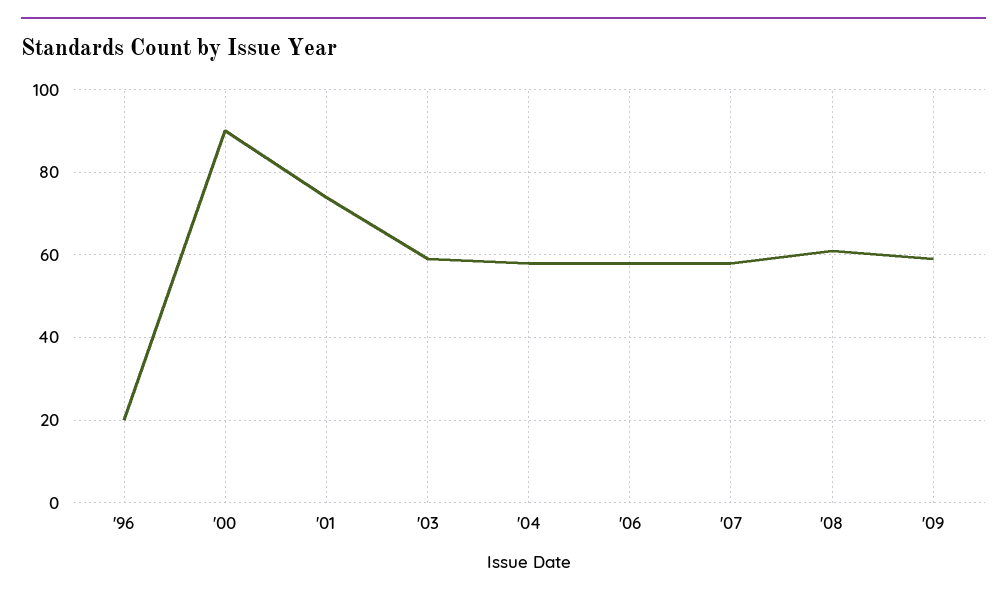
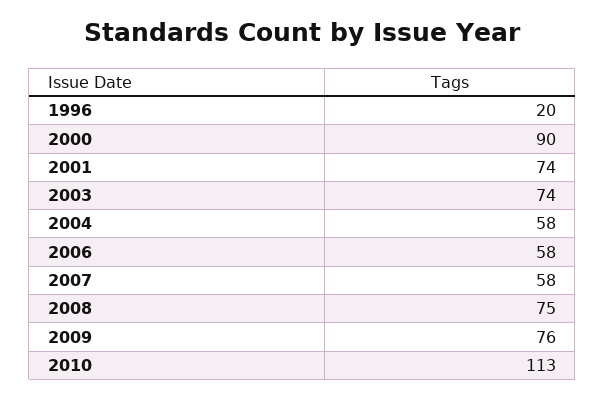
'03: 60 -> 74
'08: 60 -> 75
'09: 60 -> 76
2010: none -> 113

